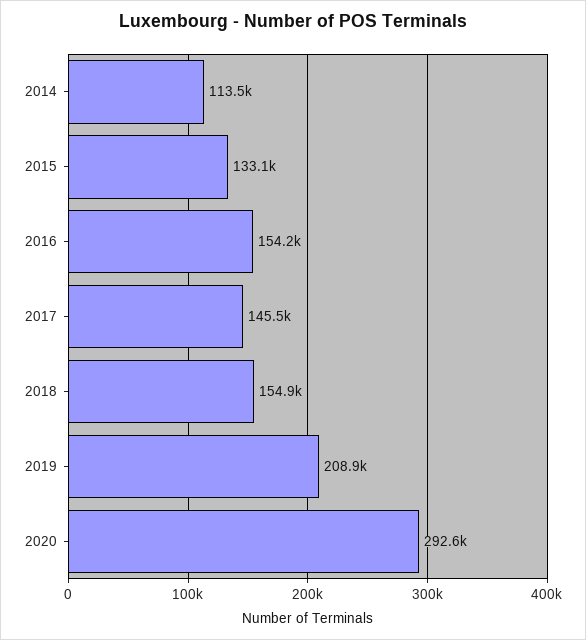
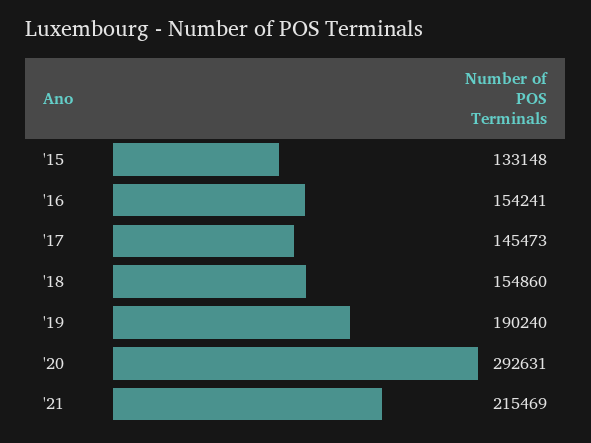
2014: 113500 -> none
2019: 208900 -> 190240
'21: none -> 215469

